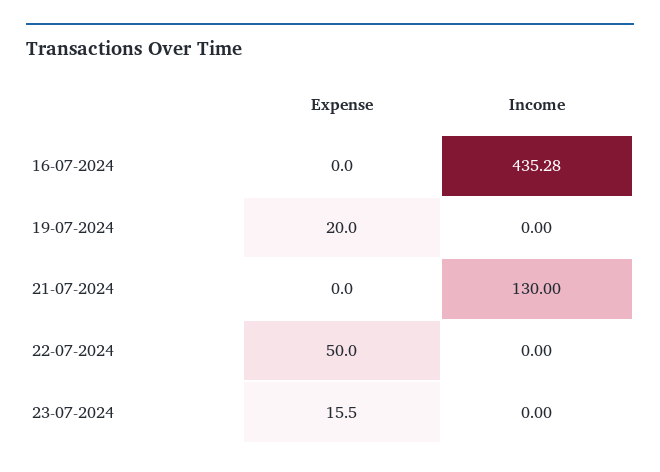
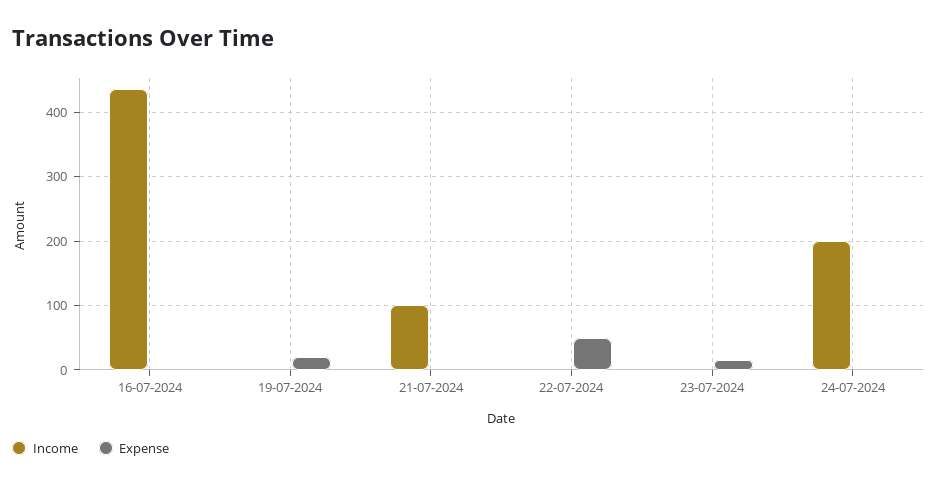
Income, 21-07-2024: 130 -> 100
Income, 24-07-2024: none -> 200
Expense, 24-07-2024: none -> 0

